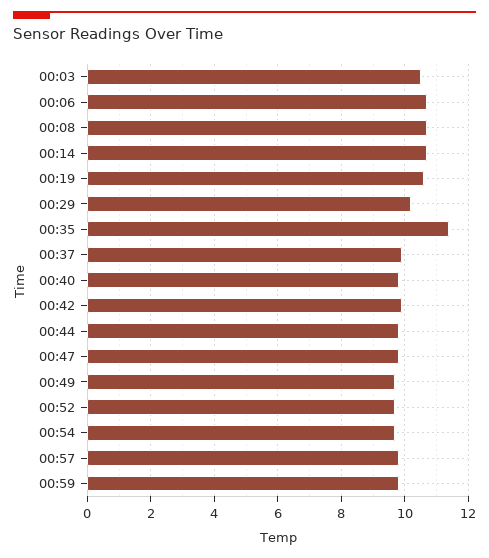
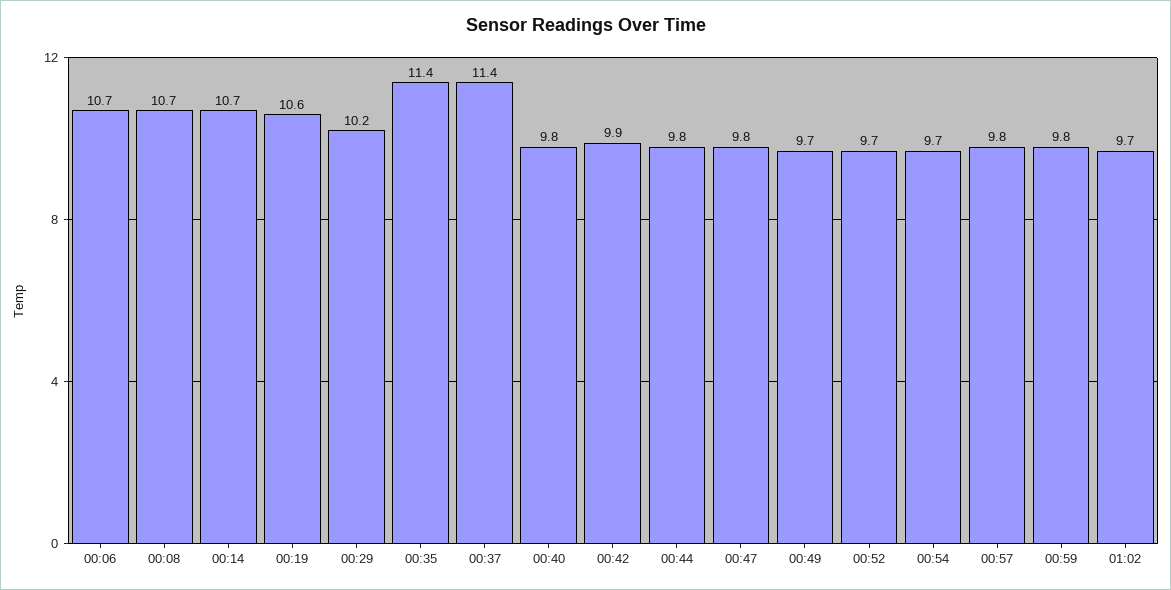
00:03: 10.5 -> none
00:37: 10 -> 11.4
01:02: none -> 9.7

